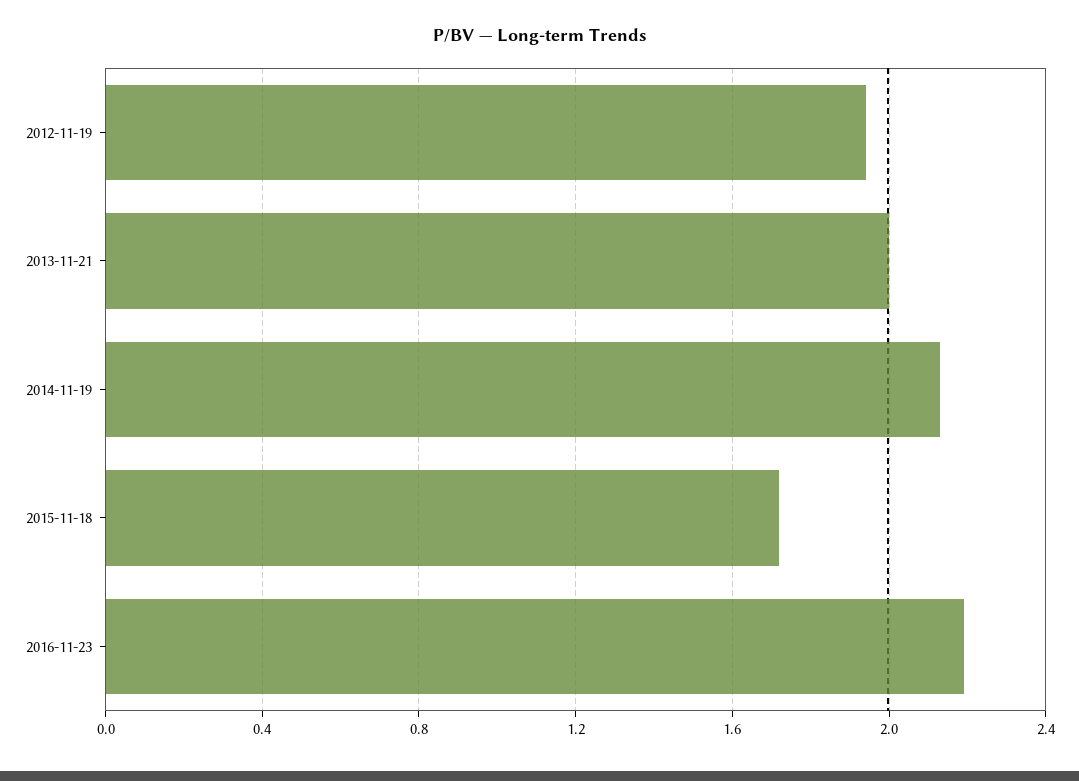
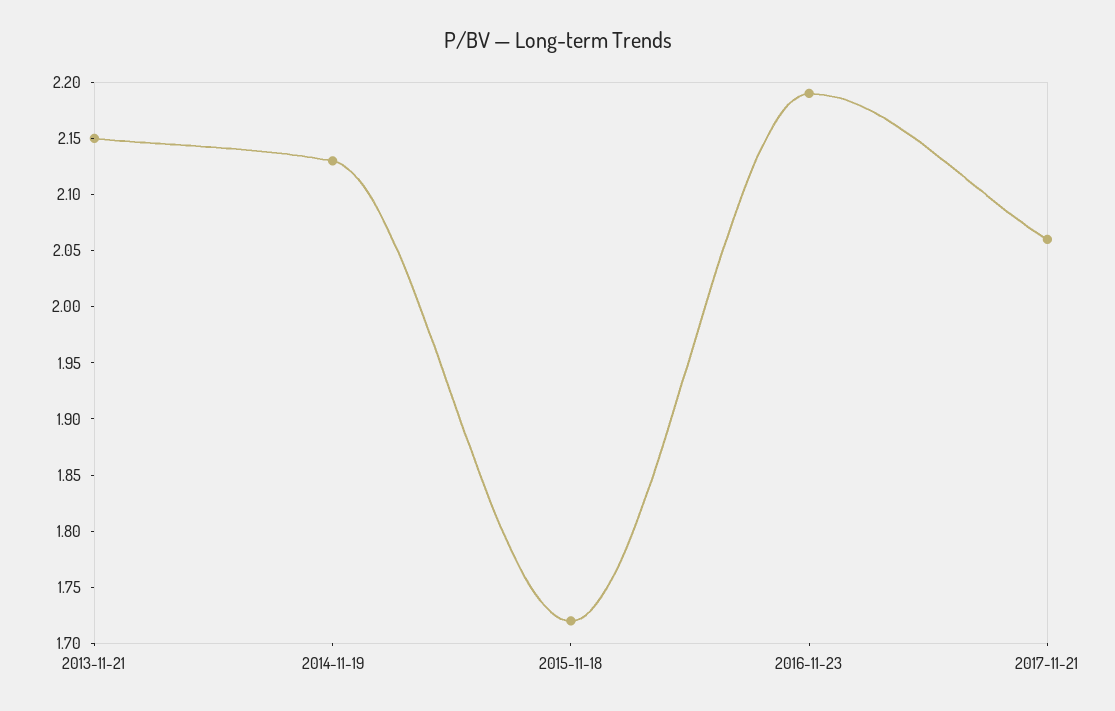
2012-11-19: 1.95 -> none
2013-11-21: 2 -> 2.15
2017-11-21: none -> 2.06

